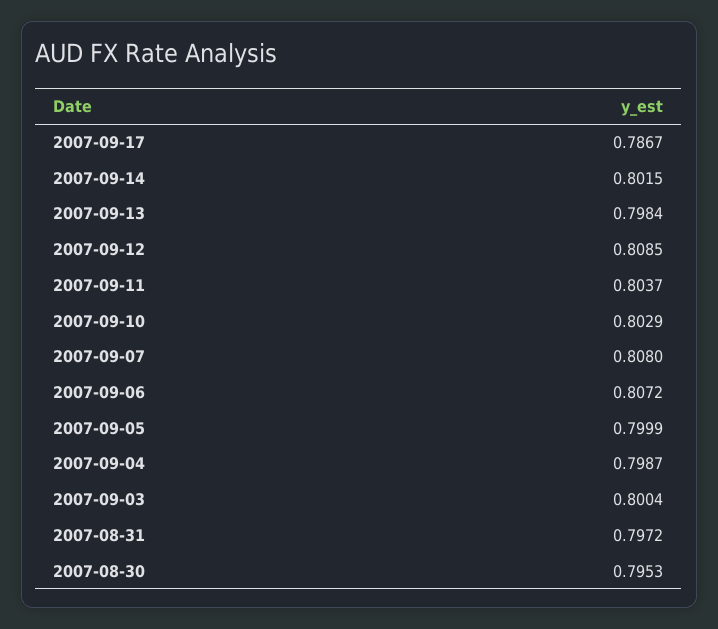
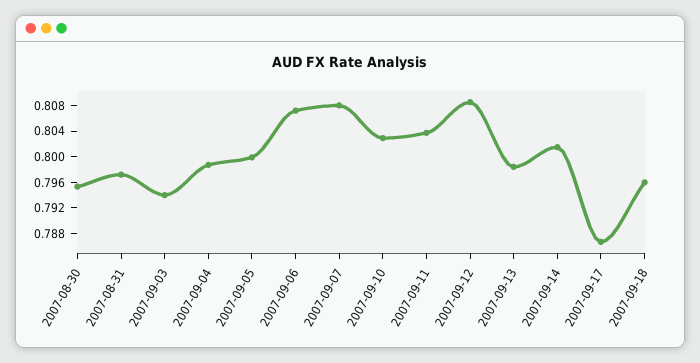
2007-09-03: 0.8004 -> 0.794
2007-09-18: none -> 0.796

